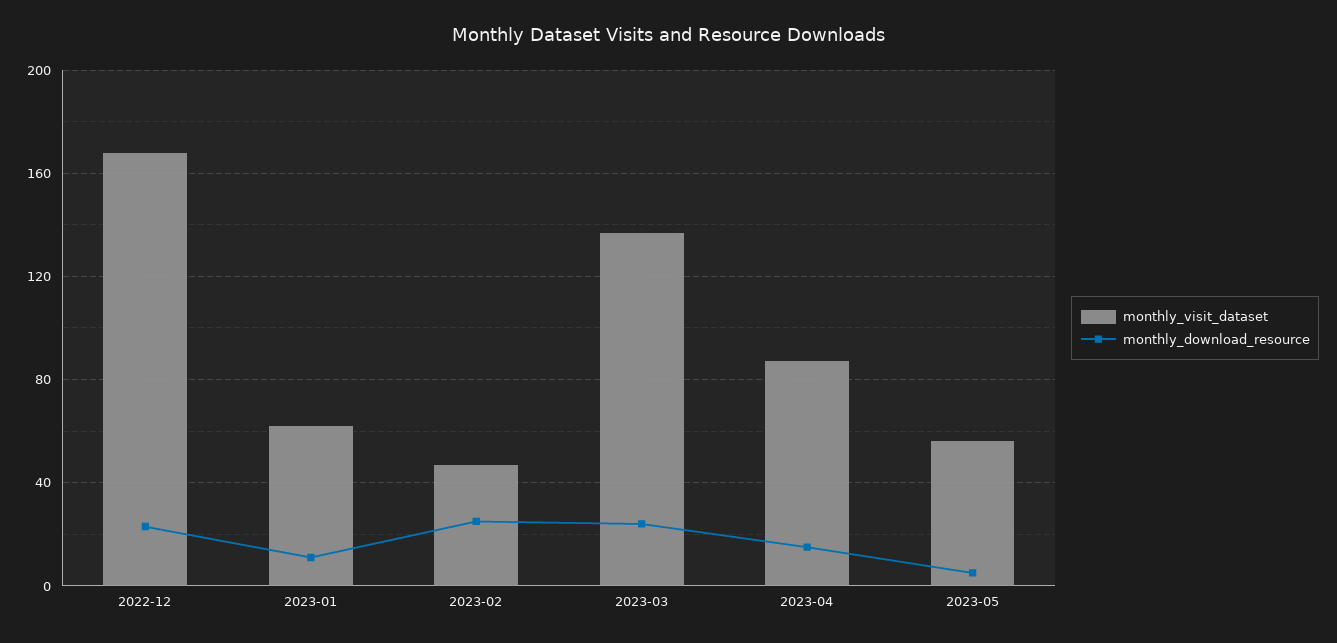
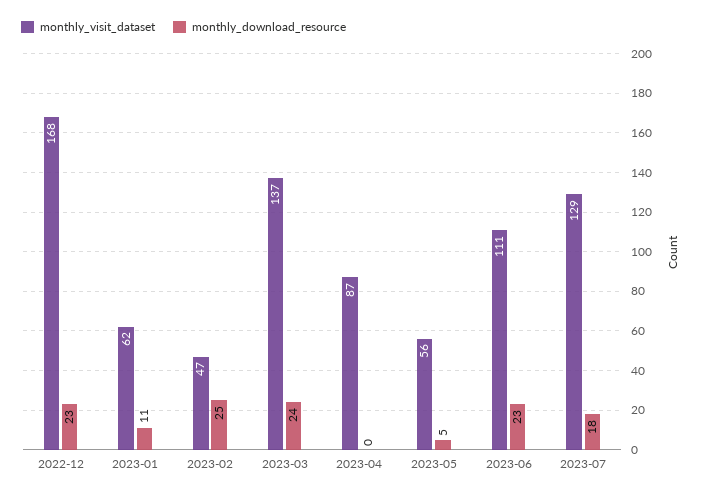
monthly_download_resource, 2023-04: 15 -> 0
monthly_visit_dataset, 2023-06: none -> 111
monthly_download_resource, 2023-06: none -> 23
monthly_visit_dataset, 2023-07: none -> 129
monthly_download_resource, 2023-07: none -> 18

